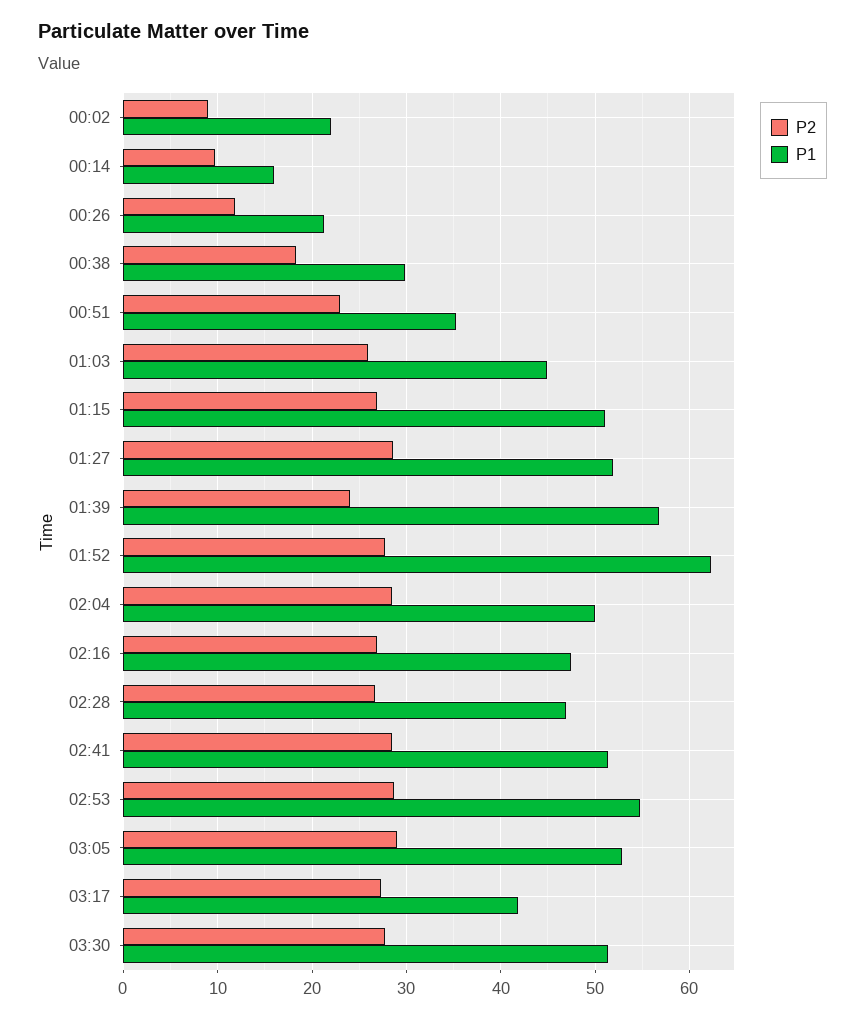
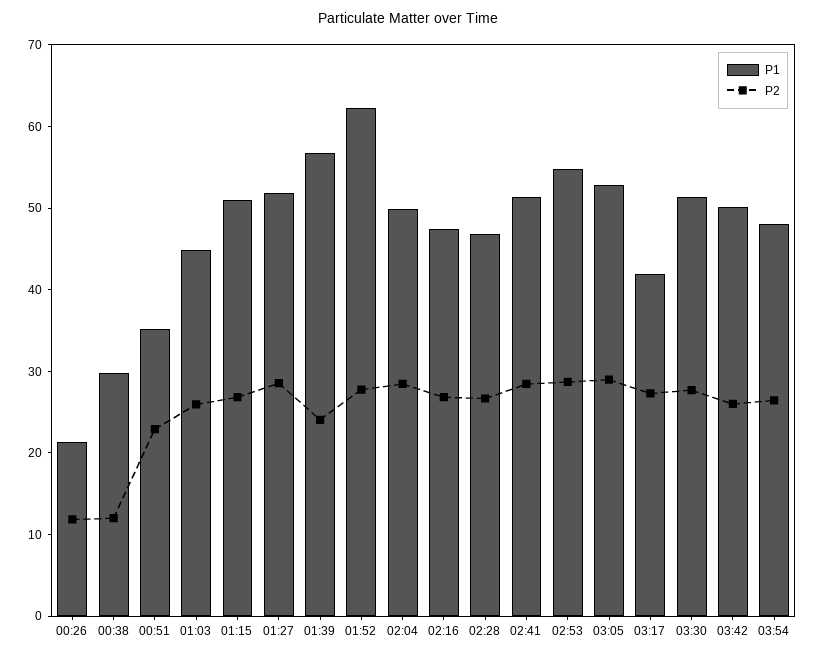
P2, 00:02: 9 -> none
P1, 00:02: 22 -> none
P2, 00:14: 10 -> none
P1, 00:14: 16 -> none
P2, 00:38: 18 -> 12
P1, 03:42: none -> 50
P2, 03:42: none -> 26
P1, 03:54: none -> 48
P2, 03:54: none -> 26

